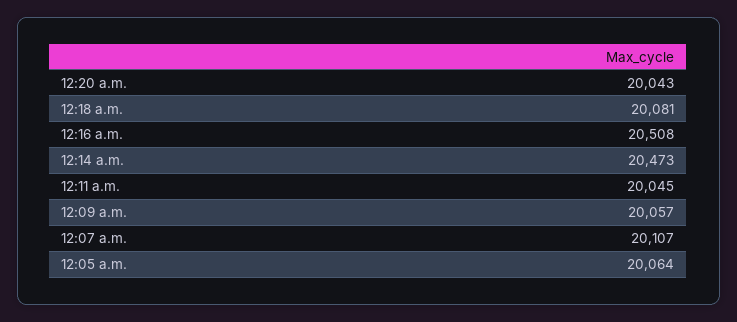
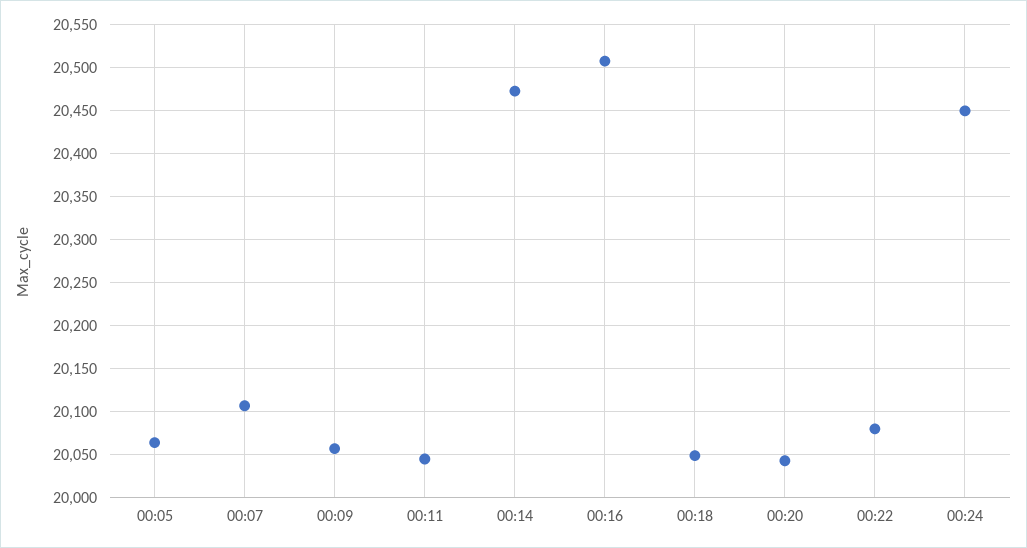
12:18 a.m.: 20081 -> 20050
00:22: none -> 20080
00:24: none -> 20450

